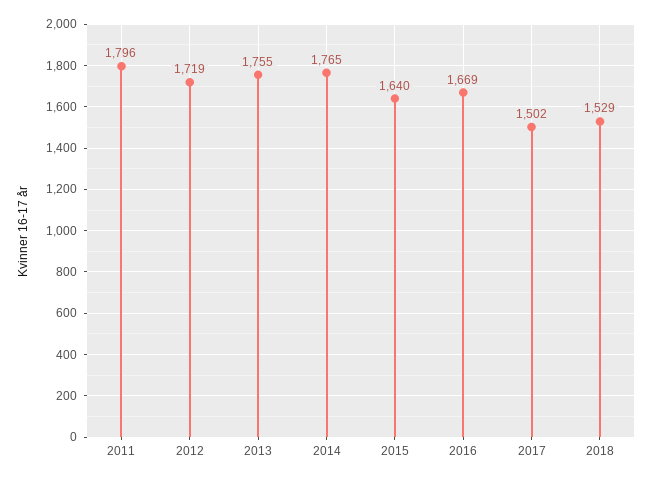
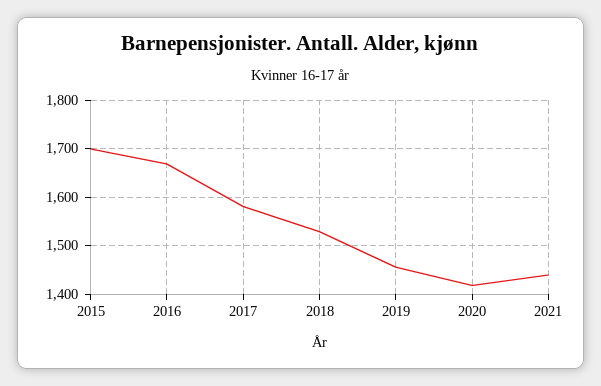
2011: 1796 -> none
2012: 1719 -> none
2013: 1755 -> none
2014: 1765 -> none
2015: 1640 -> 1700
2017: 1502 -> 1580
2019: none -> 1460
2020: none -> 1420
2021: none -> 1440

